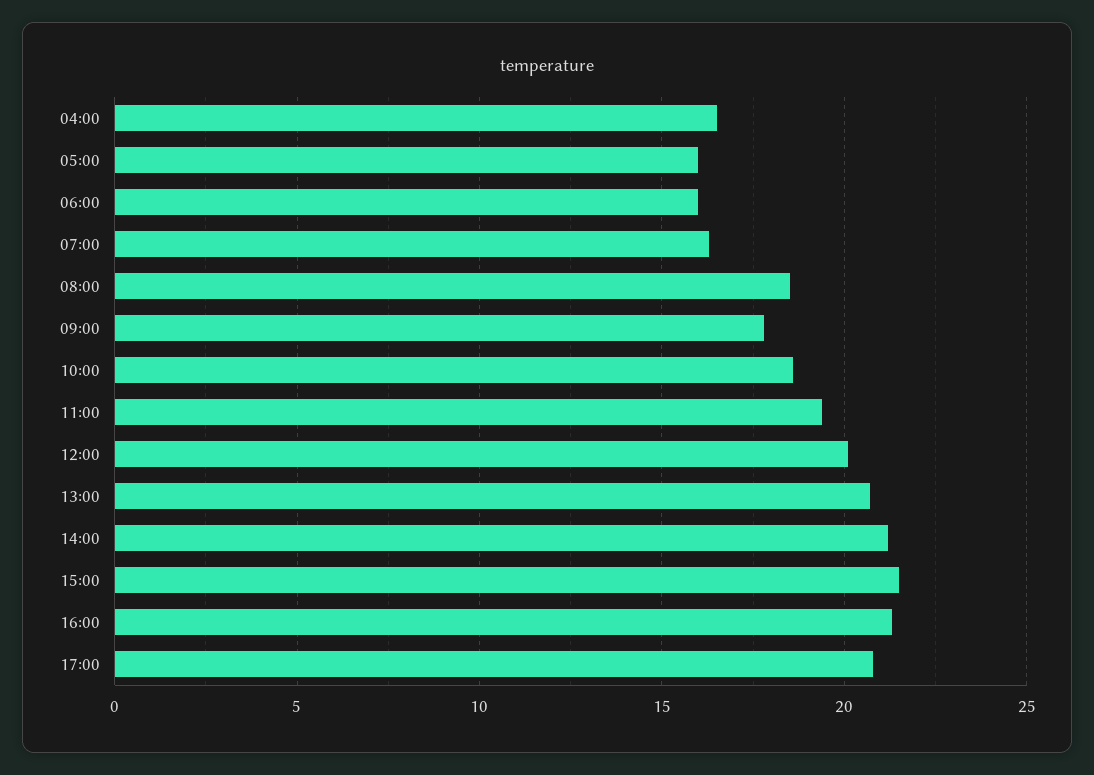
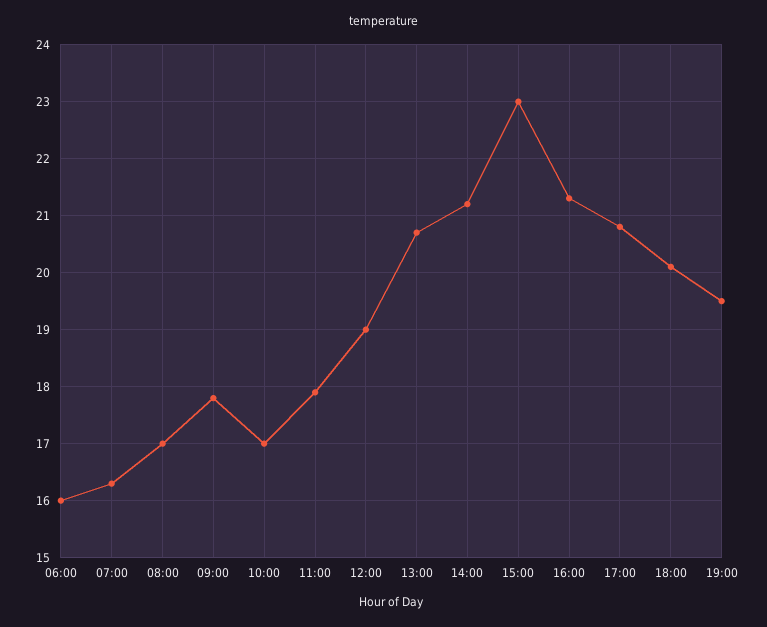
04:00: 16.5 -> none
05:00: 16 -> none
08:00: 18.5 -> 17
10:00: 18.5 -> 17
11:00: 19.5 -> 18
12:00: 20 -> 19
15:00: 21.5 -> 23
18:00: none -> 20
19:00: none -> 19.5

